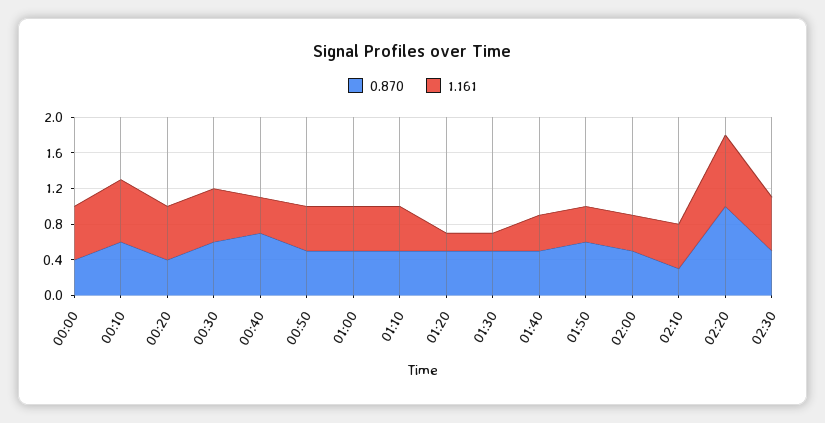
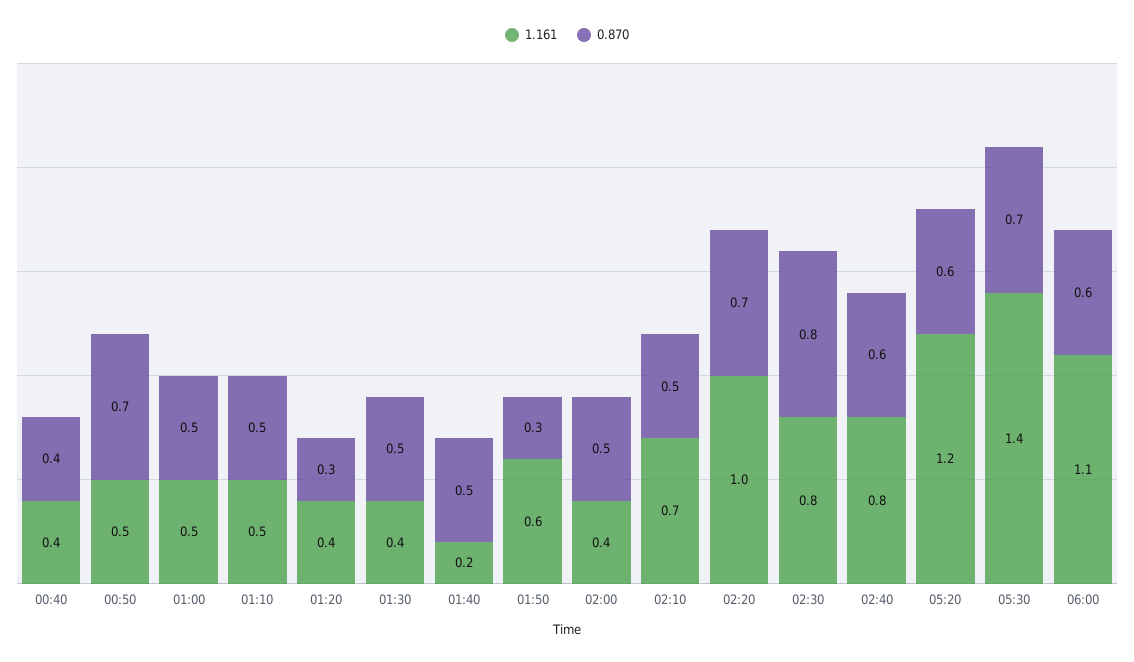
0.870, 00:00: 0.4 -> none
1.161, 00:00: 0.6 -> none
0.870, 00:10: 0.6 -> none
1.161, 00:10: 0.7 -> none
0.870, 00:20: 0.4 -> none
1.161, 00:20: 0.6 -> none
0.870, 00:30: 0.6 -> none
1.161, 00:30: 0.6 -> none
0.870, 00:40: 0.7 -> 0.4
0.870, 00:50: 0.5 -> 0.7
0.870, 01:20: 0.5 -> 0.3
1.161, 01:20: 0.2 -> 0.4
1.161, 01:30: 0.2 -> 0.4
1.161, 01:40: 0.4 -> 0.2
0.870, 01:50: 0.6 -> 0.3
1.161, 01:50: 0.4 -> 0.6
0.870, 02:10: 0.3 -> 0.5
1.161, 02:10: 0.5 -> 0.7
0.870, 02:20: 1 -> 0.7
1.161, 02:20: 0.8 -> 1
0.870, 02:30: 0.5 -> 0.8
1.161, 02:30: 0.6 -> 0.8
1.161, 02:40: none -> 0.8
0.870, 02:40: none -> 0.6
1.161, 05:20: none -> 1.2
0.870, 05:20: none -> 0.6
1.161, 05:30: none -> 1.4
0.870, 05:30: none -> 0.7
1.161, 06:00: none -> 1.1
0.870, 06:00: none -> 0.6

